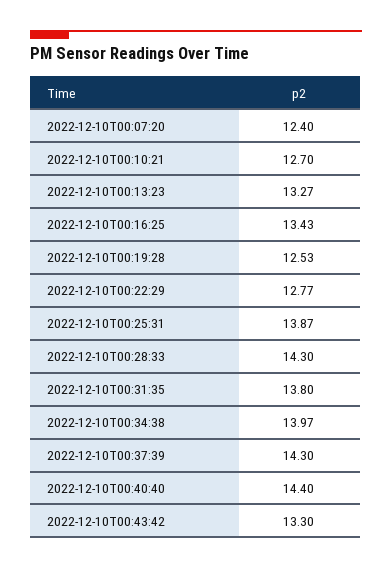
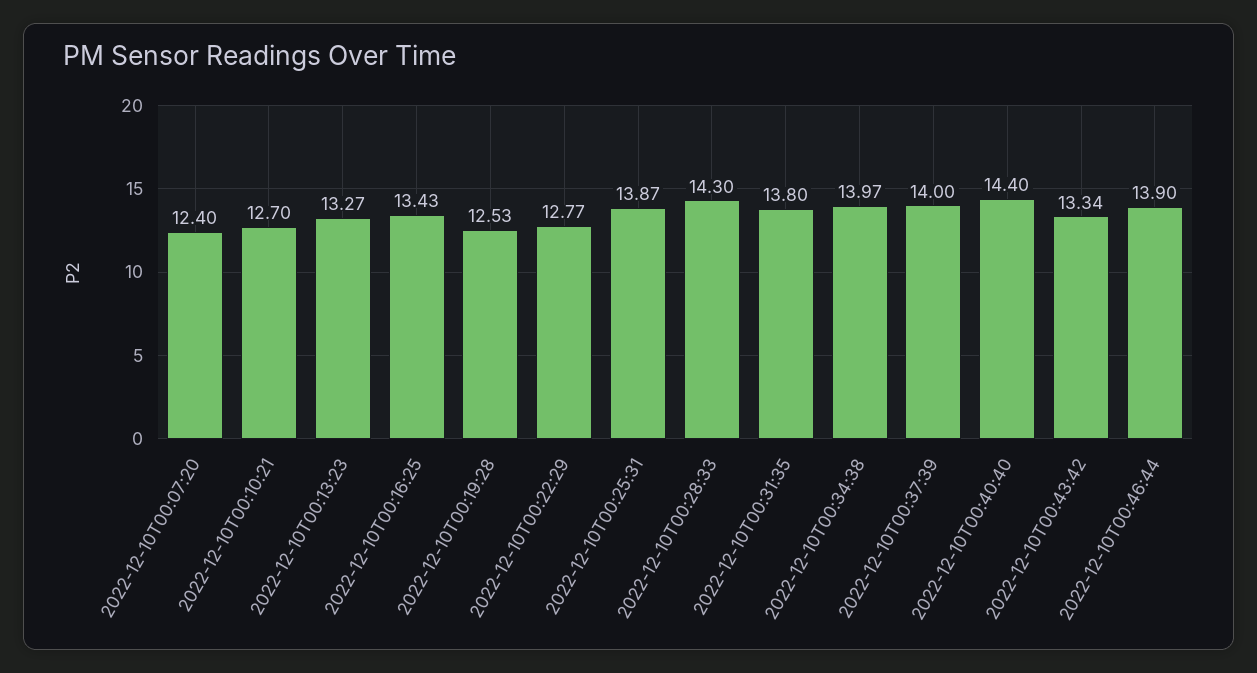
2022-12-10T00:37:39: 14.3 -> 14
2022-12-10T00:43:42: 13.3 -> 13.34
2022-12-10T00:46:44: none -> 13.9

